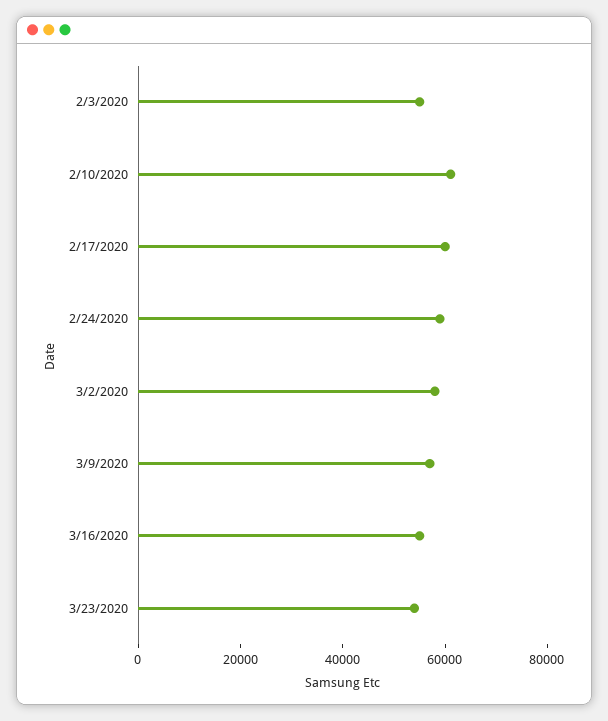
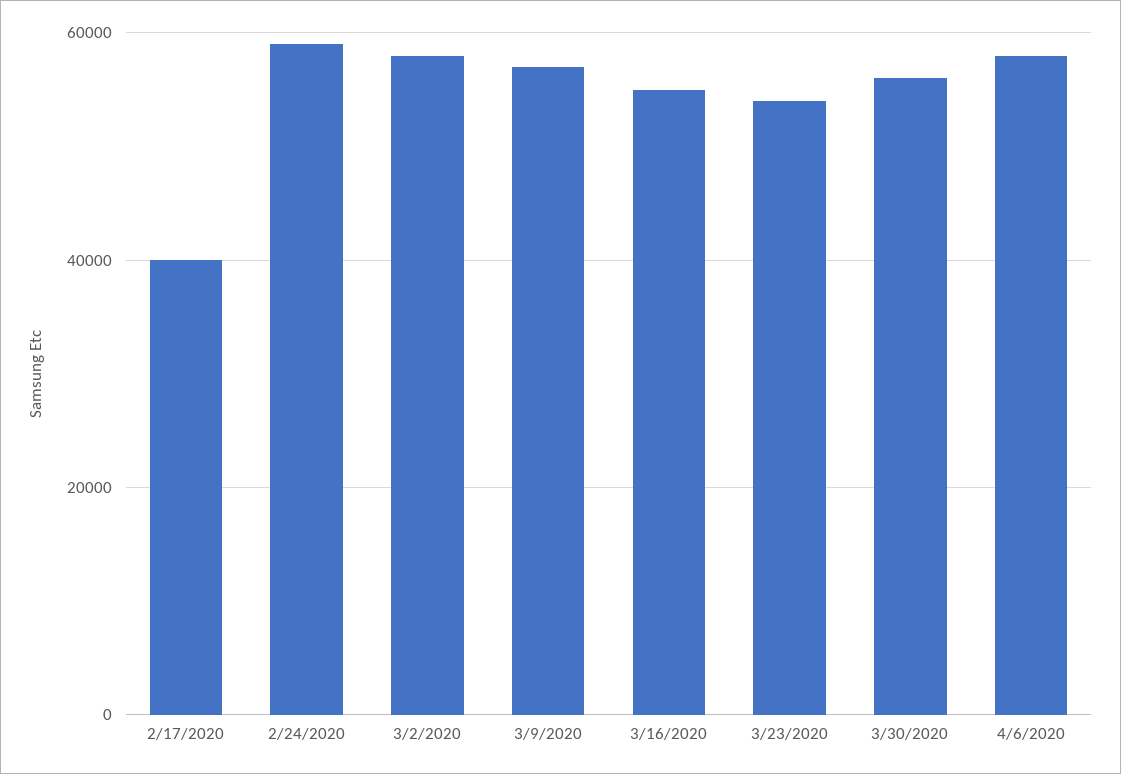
2/3/2020: 55000 -> none
2/10/2020: 60000 -> none
2/17/2020: 60000 -> 40000
3/30/2020: none -> 56000
4/6/2020: none -> 58000

